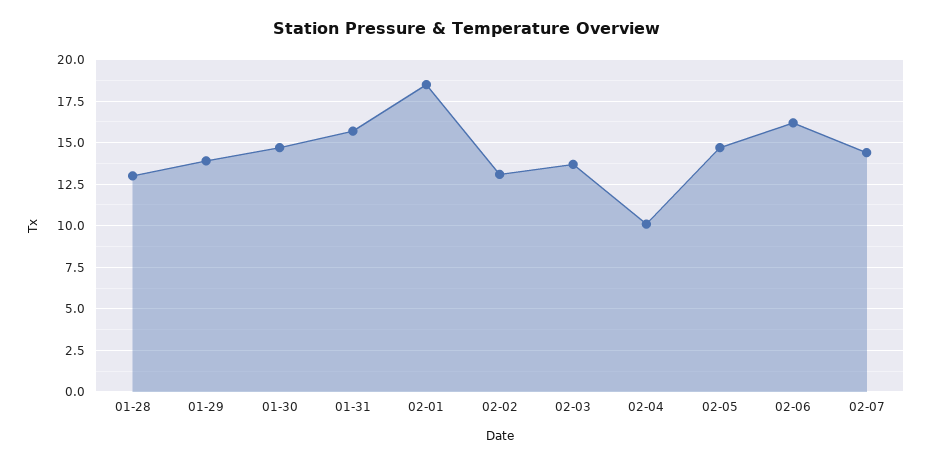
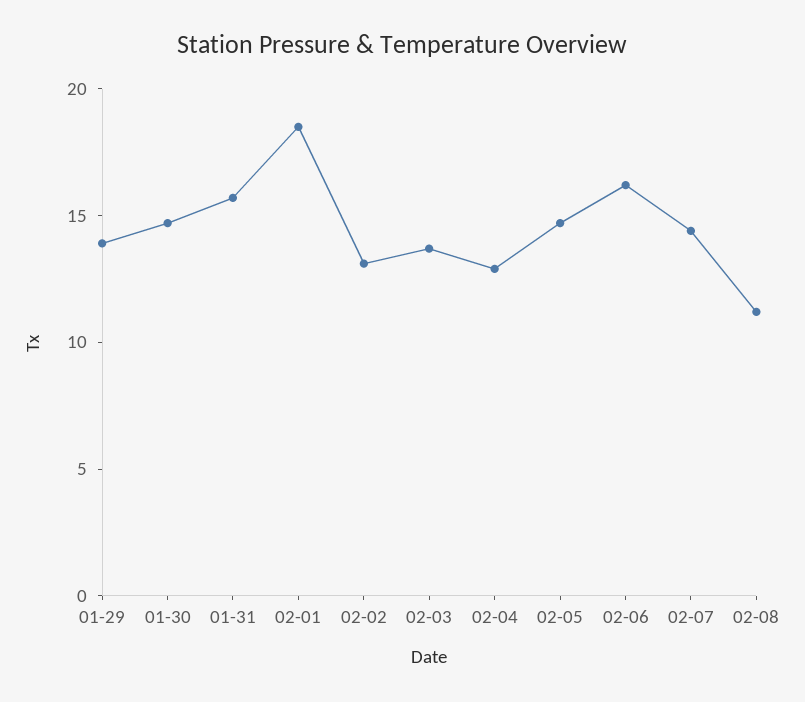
01-28: 13 -> none
02-04: 10 -> 13
02-08: none -> 11

